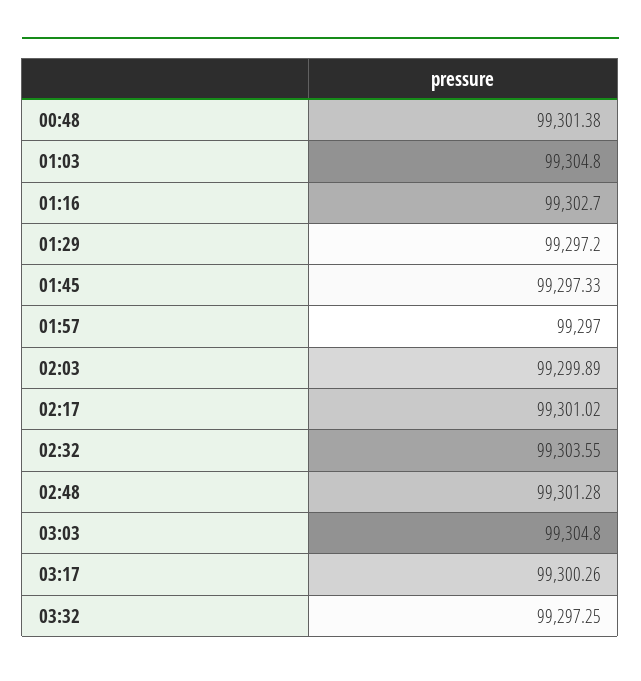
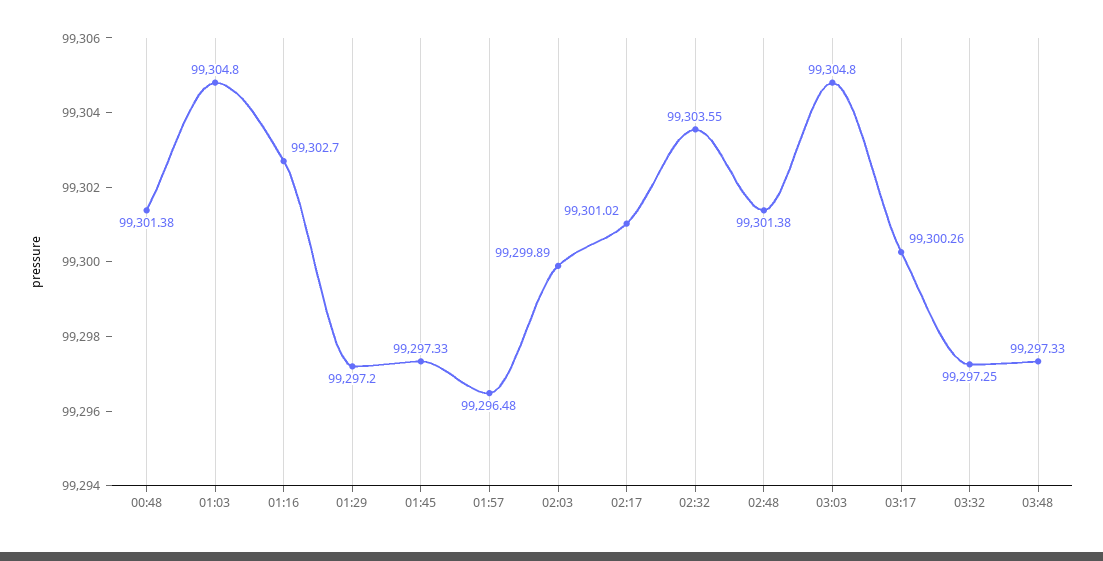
01:57: 99297 -> 99296.48
02:48: 99301.28 -> 99301.38
03:48: none -> 99297.33

